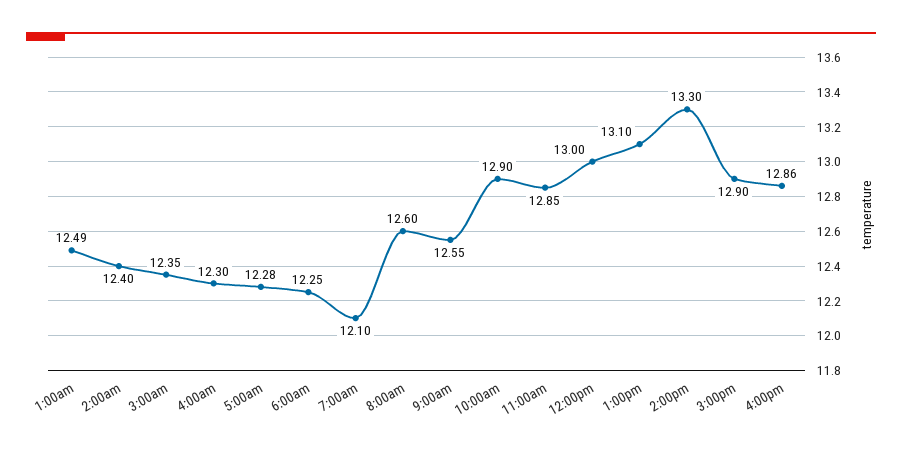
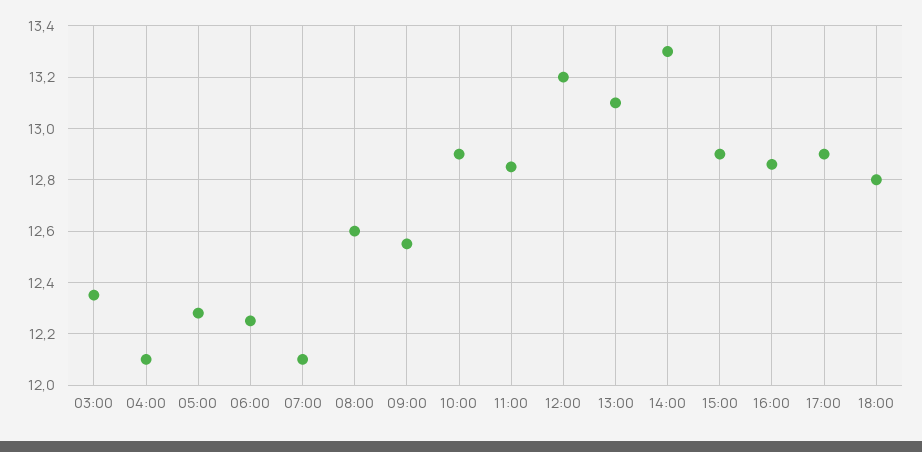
1:00am: 12.49 -> none
2:00am: 12.4 -> none
4:00am: 12.3 -> 12.1
12:00pm: 13 -> 13.2
17:00: none -> 12.9
18:00: none -> 12.8

